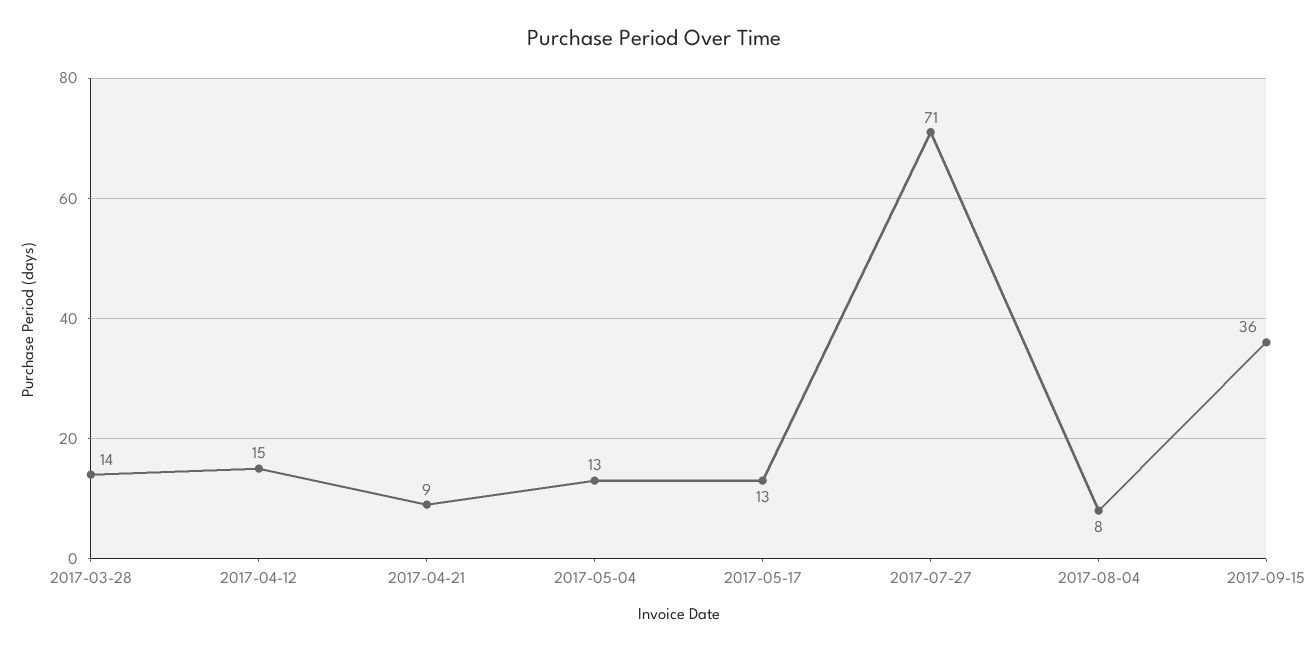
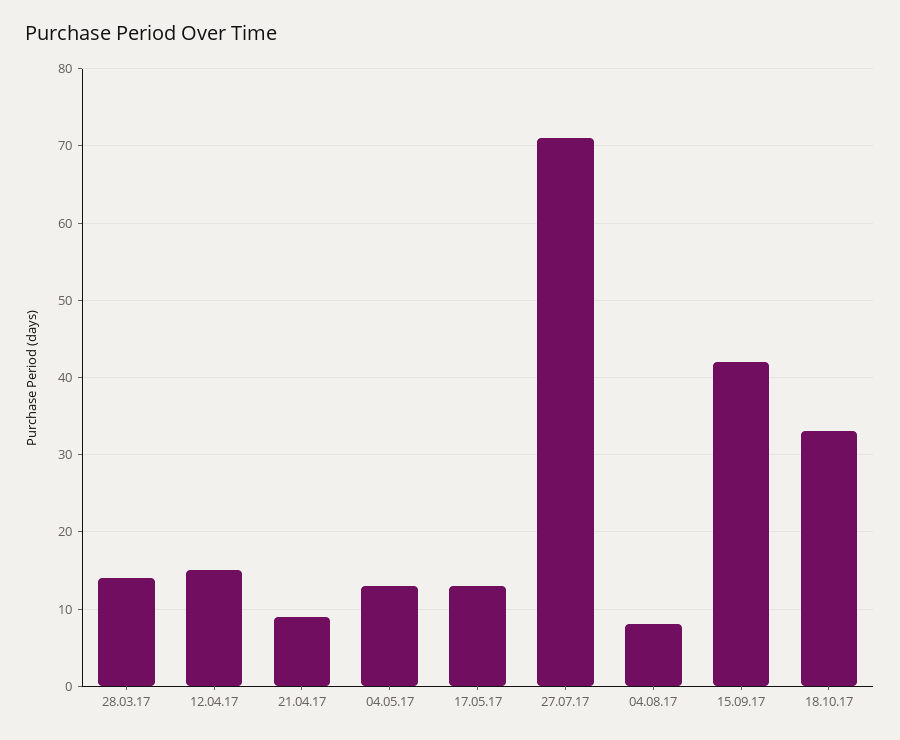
2017-09-15: 36 -> 42
18.10.17: none -> 33

